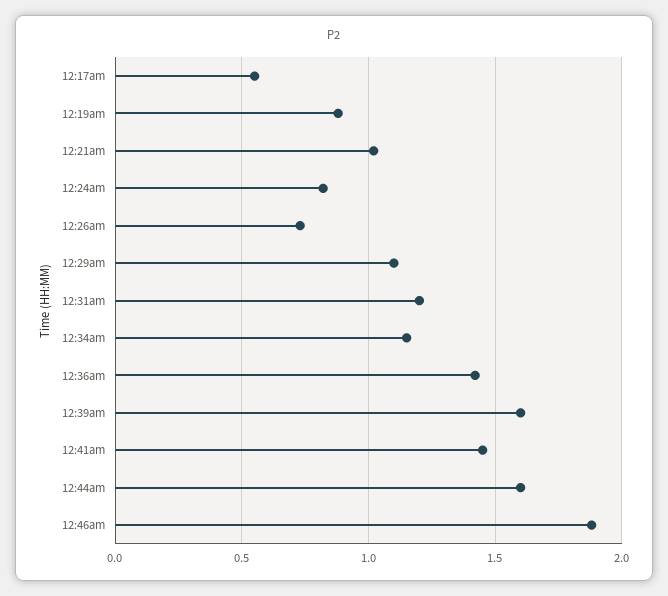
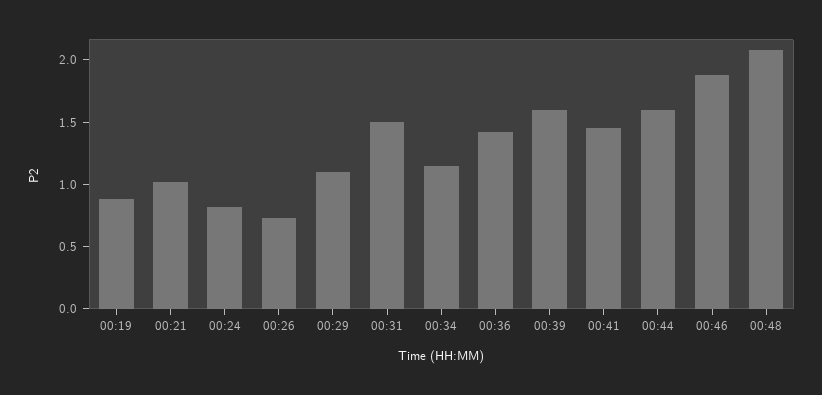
12:17am: 0.55 -> none
12:31am: 1.2 -> 1.5
00:48: none -> 2.1

